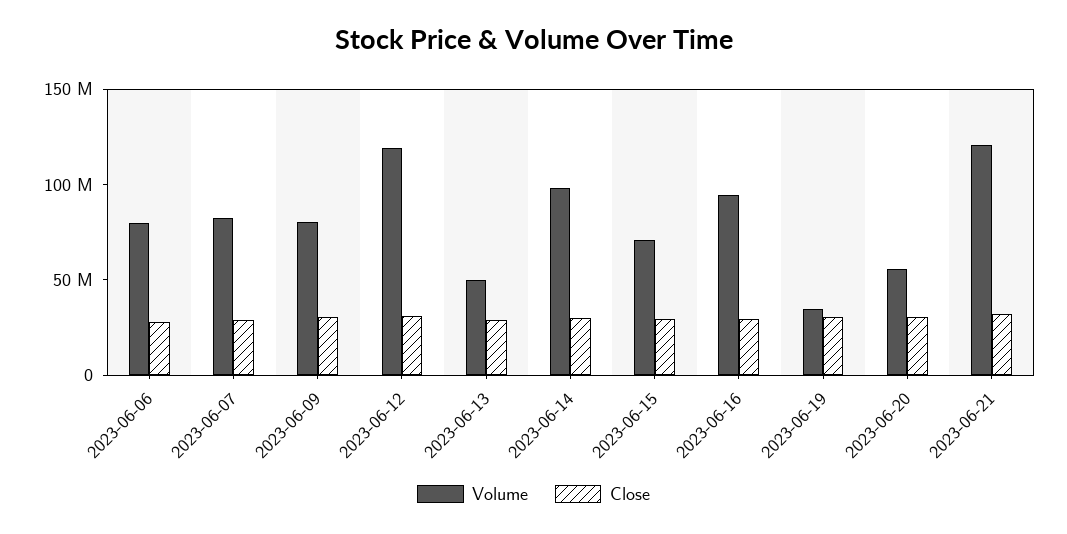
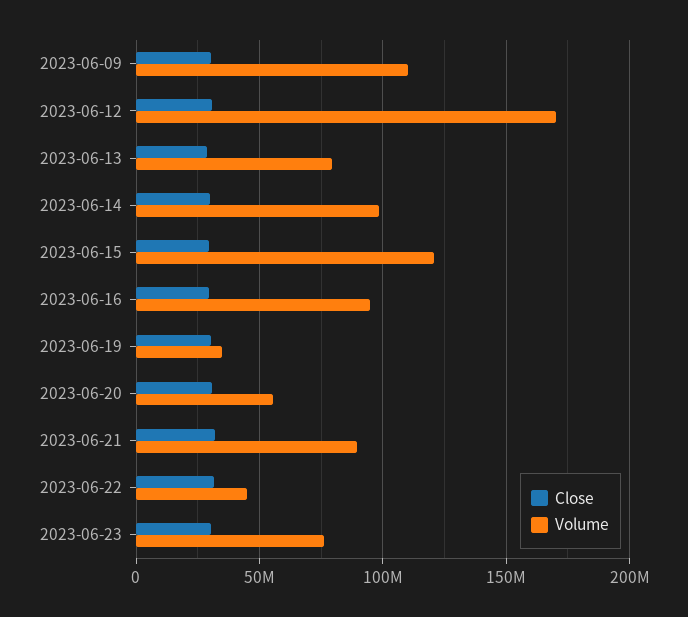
Volume, 2023-06-06: 80000000 -> none
Close, 2023-06-06: 30000000 -> none
Volume, 2023-06-07: 80000000 -> none
Close, 2023-06-07: 30000000 -> none
Volume, 2023-06-09: 80000000 -> 110000000
Volume, 2023-06-12: 120000000 -> 170000000
Volume, 2023-06-13: 50000000 -> 80000000
Volume, 2023-06-15: 70000000 -> 120000000
Volume, 2023-06-21: 120000000 -> 90000000
Close, 2023-06-22: none -> 30000000
Volume, 2023-06-22: none -> 45000000
Close, 2023-06-23: none -> 30000000
Volume, 2023-06-23: none -> 75000000

